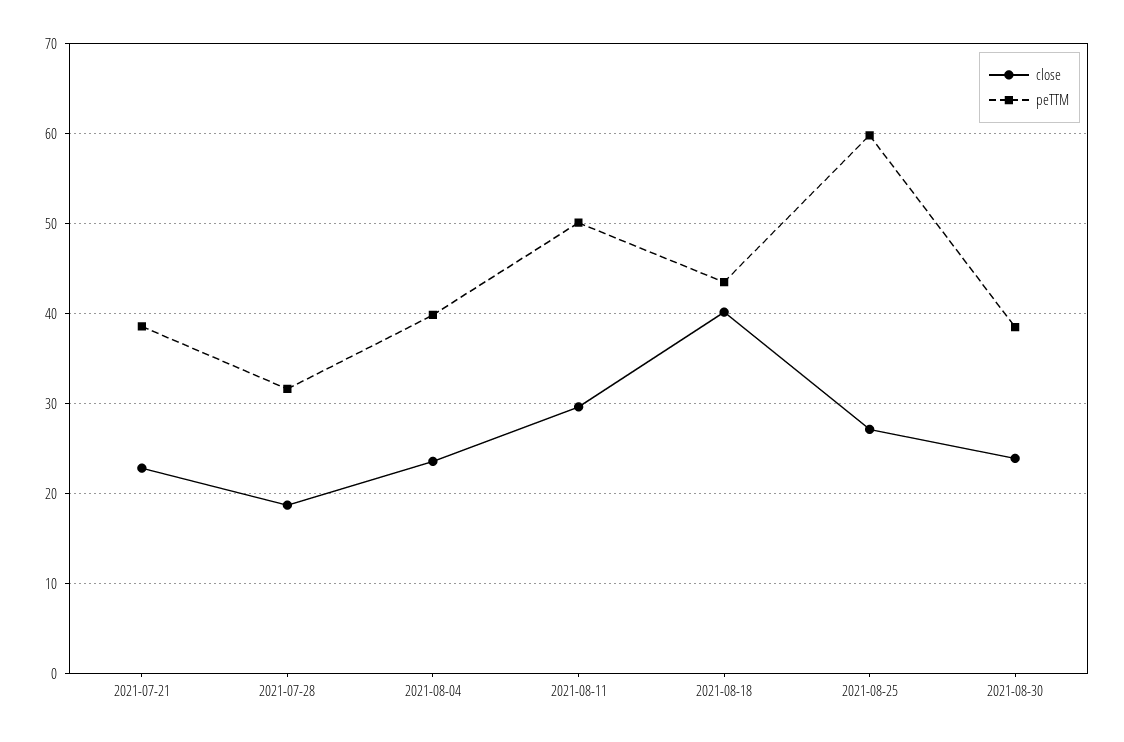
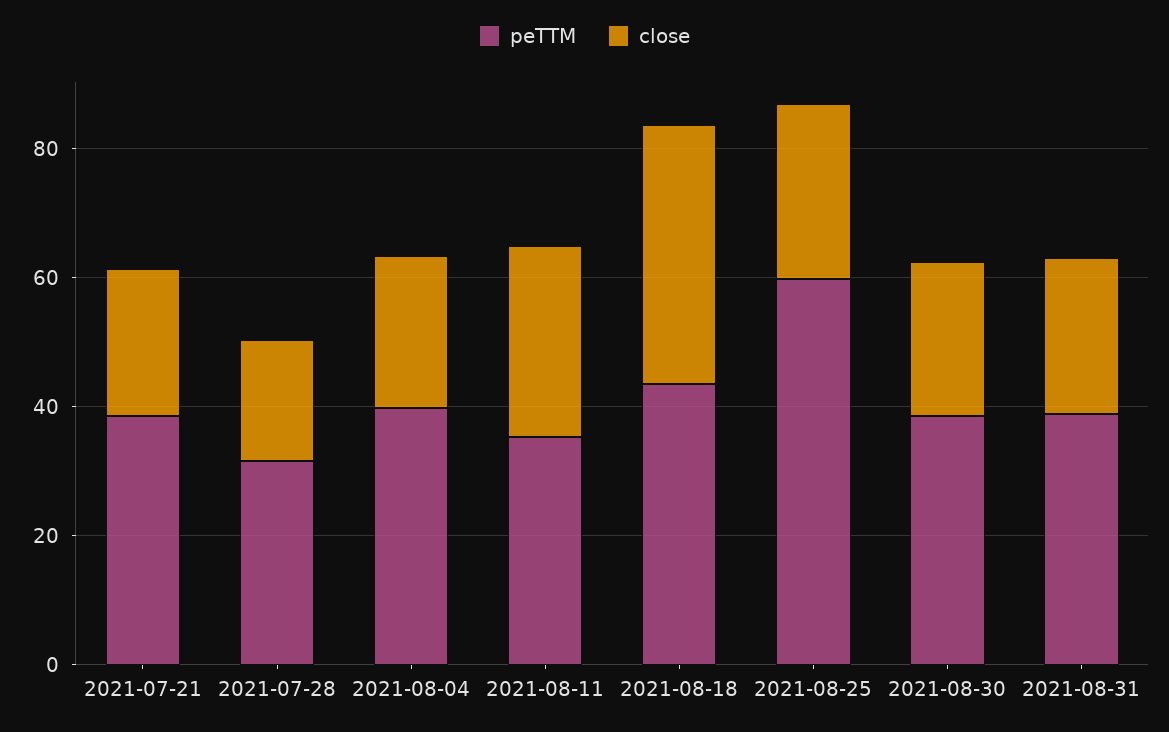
peTTM, 2021-08-11: 50 -> 35
peTTM, 2021-08-31: none -> 40
close, 2021-08-31: none -> 25

